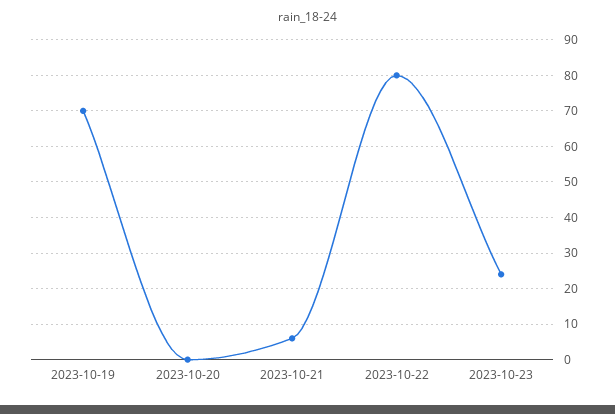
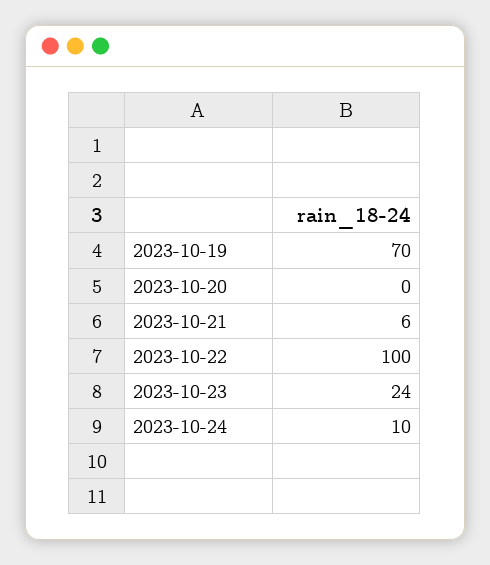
2023-10-22: 80 -> 100
2023-10-24: none -> 10

